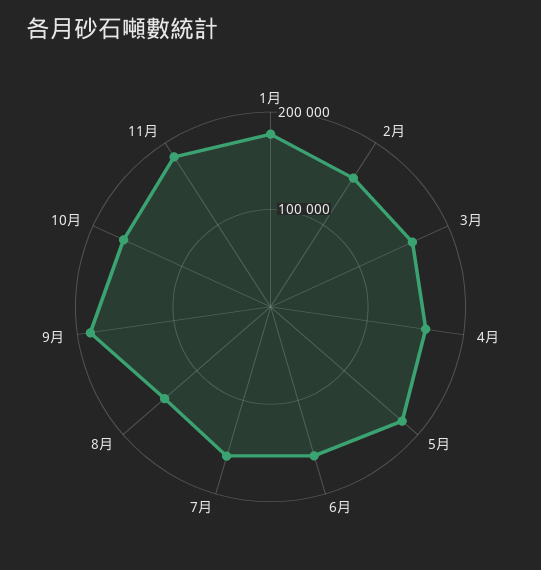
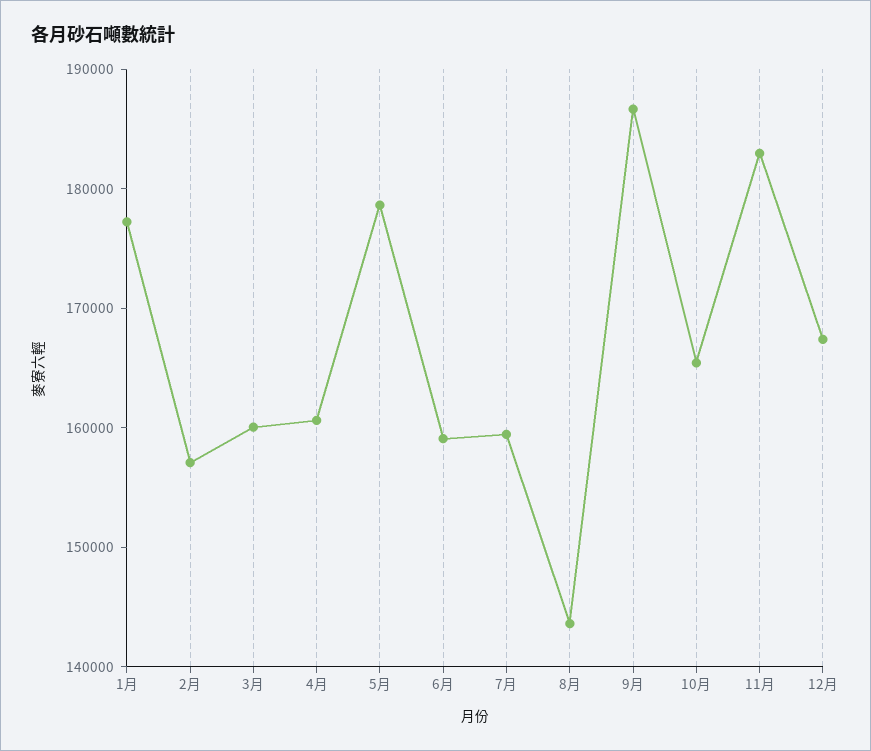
12月: none -> 168000

